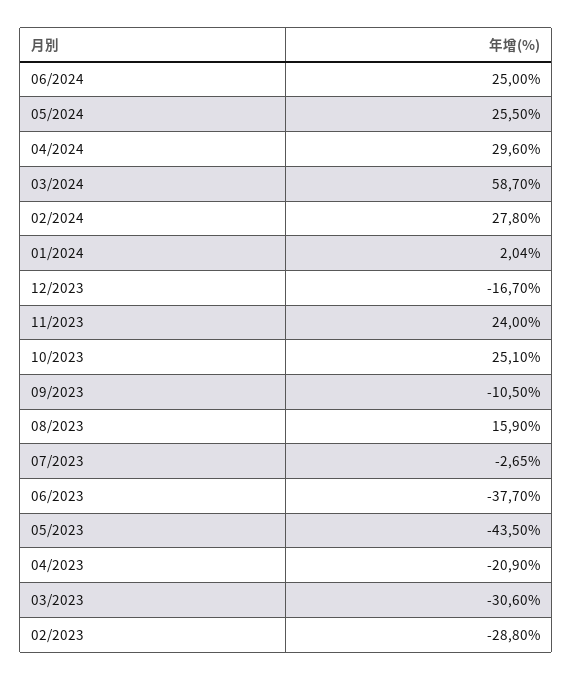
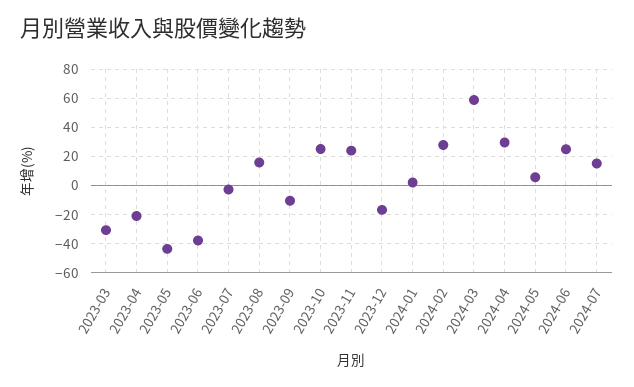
05/2024: 25.5 -> 5
02/2023: -28.8 -> none
2024-07: none -> 15

